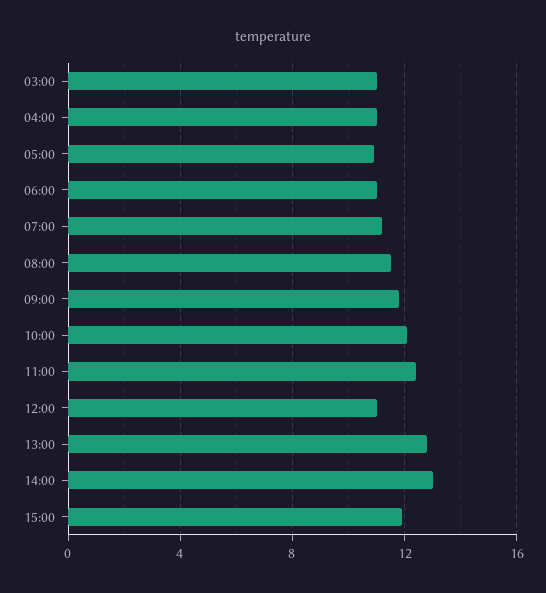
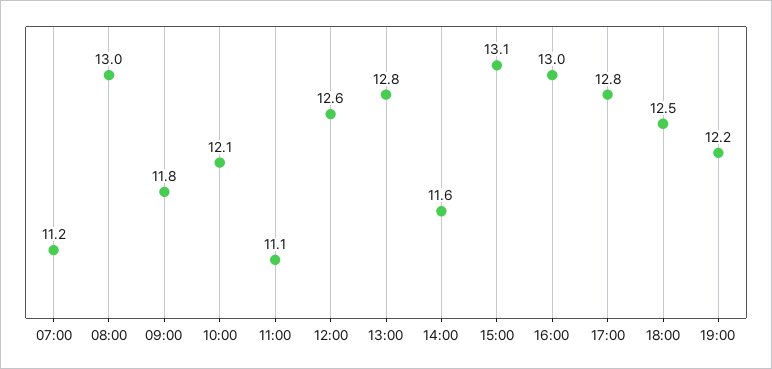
03:00: 11 -> none
04:00: 11 -> none
05:00: 11 -> none
06:00: 11 -> none
08:00: 11.5 -> 13
11:00: 12.5 -> 11.1
12:00: 11 -> 12.6
14:00: 13 -> 11.6
15:00: 12 -> 13.1
16:00: none -> 13
17:00: none -> 12.8
18:00: none -> 12.5
19:00: none -> 12.2

